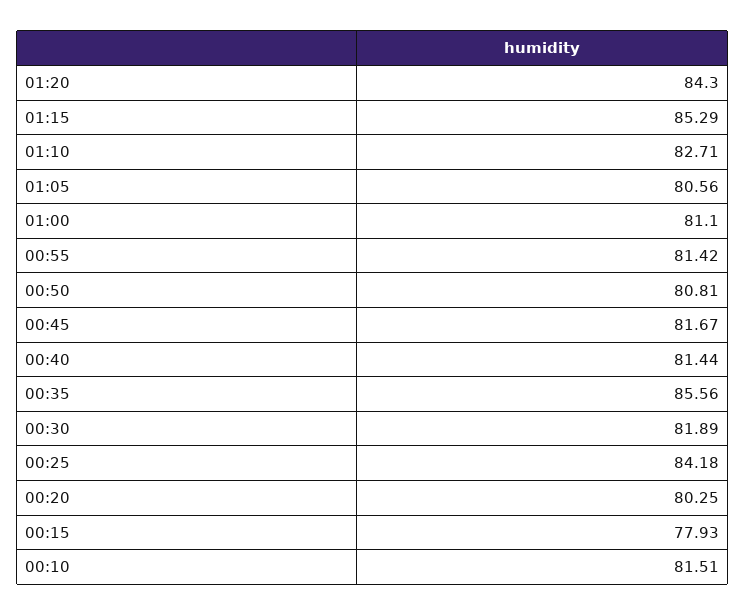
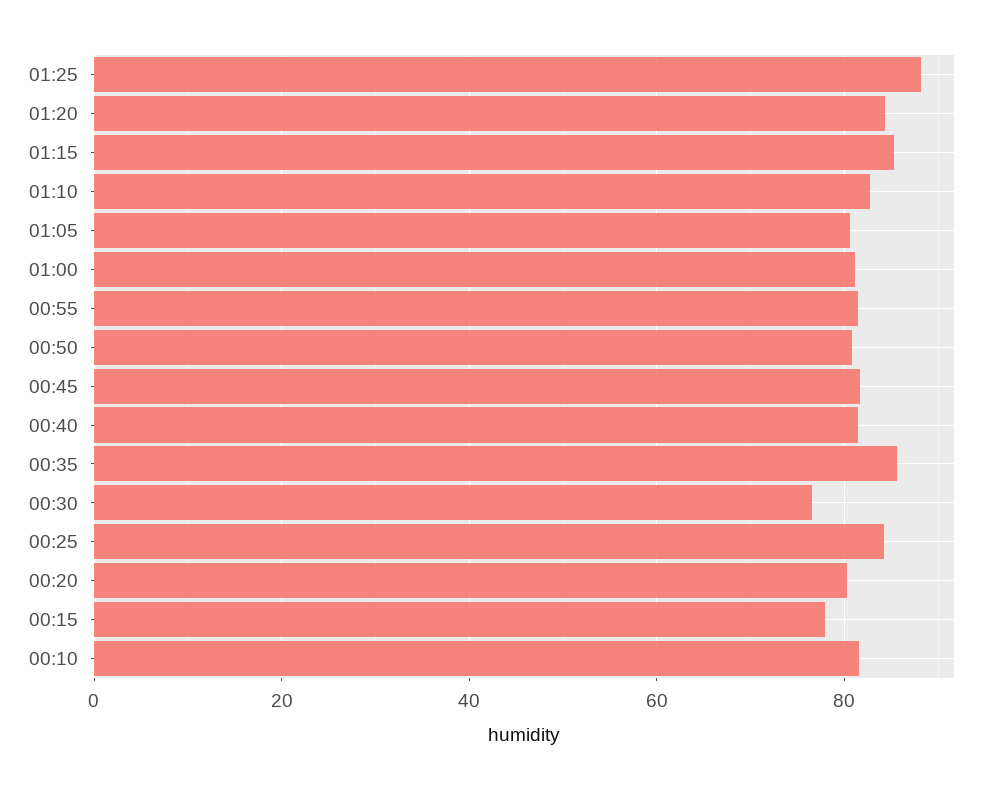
00:30: 81.89 -> 76
01:25: none -> 88

